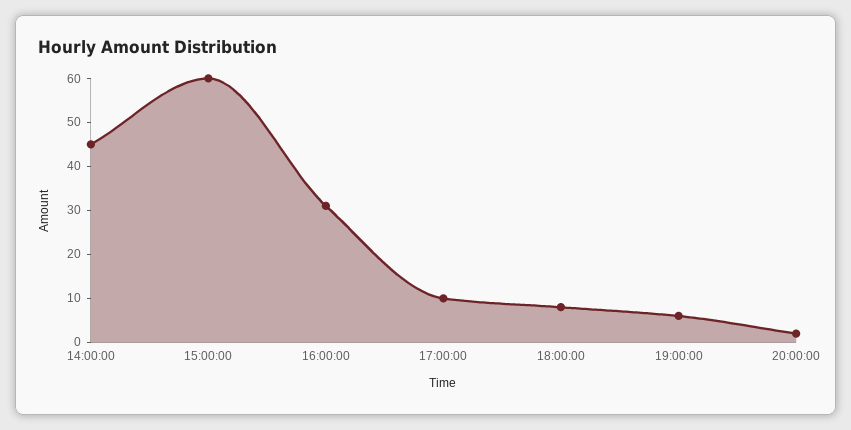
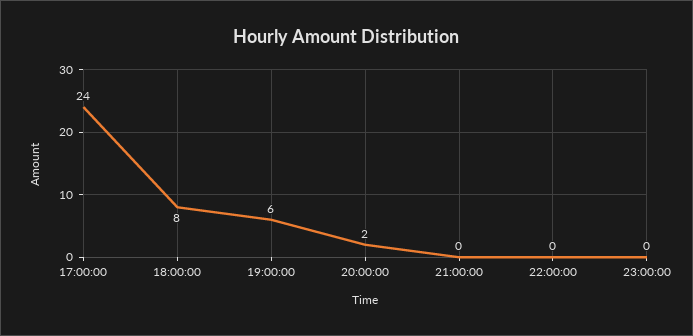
14:00:00: 45 -> none
15:00:00: 60 -> none
16:00:00: 30 -> none
17:00:00: 10 -> 24
21:00:00: none -> 0
22:00:00: none -> 0
23:00:00: none -> 0

